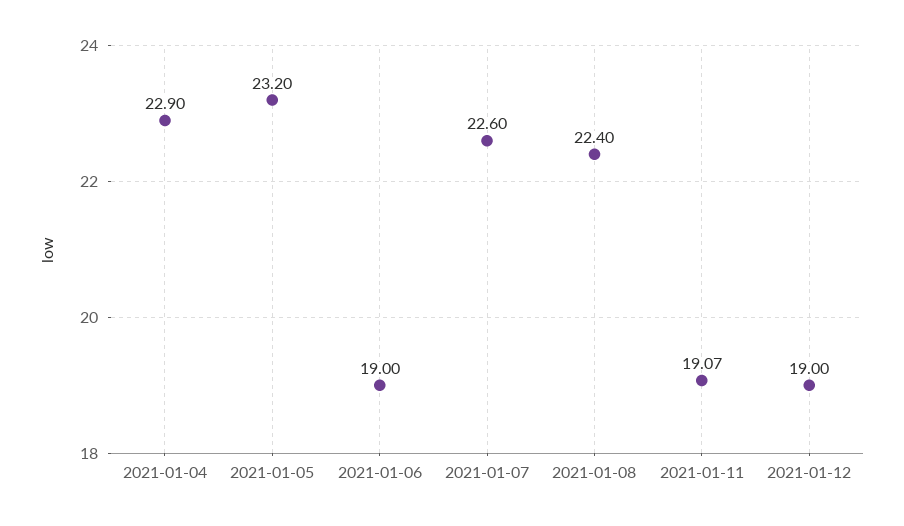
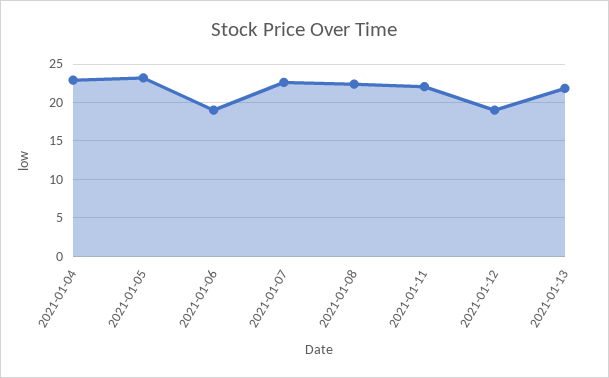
2021-01-11: 19.07 -> 22
2021-01-13: none -> 22

